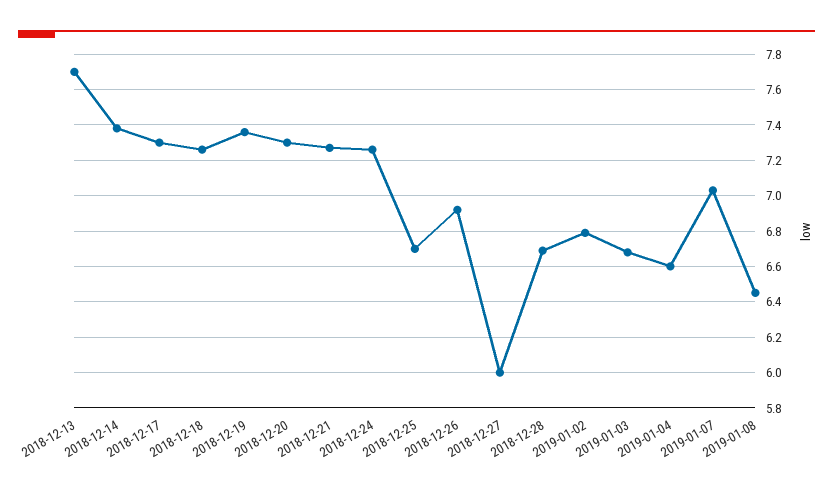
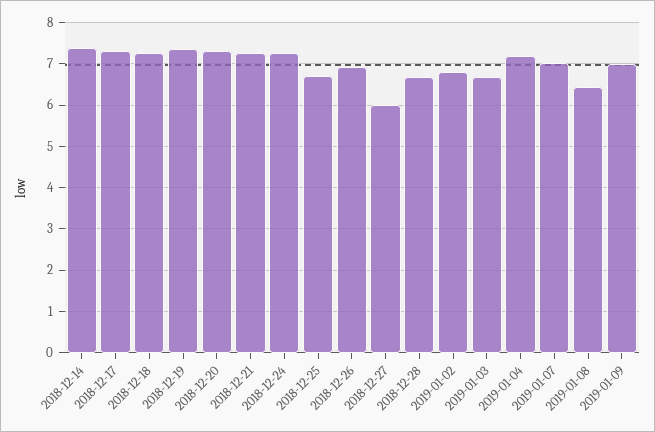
2018-12-13: 7.7 -> none
2019-01-04: 6.6 -> 7.2
2019-01-09: none -> 7

